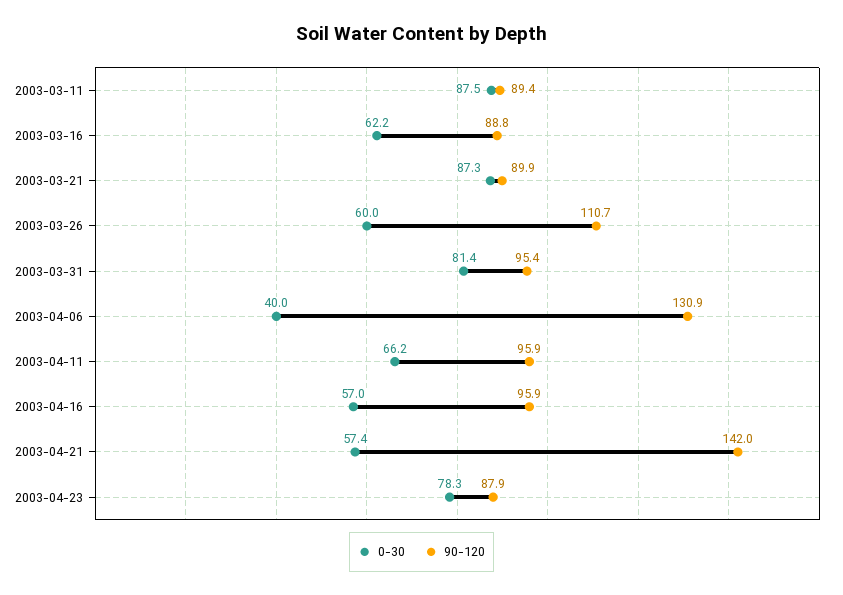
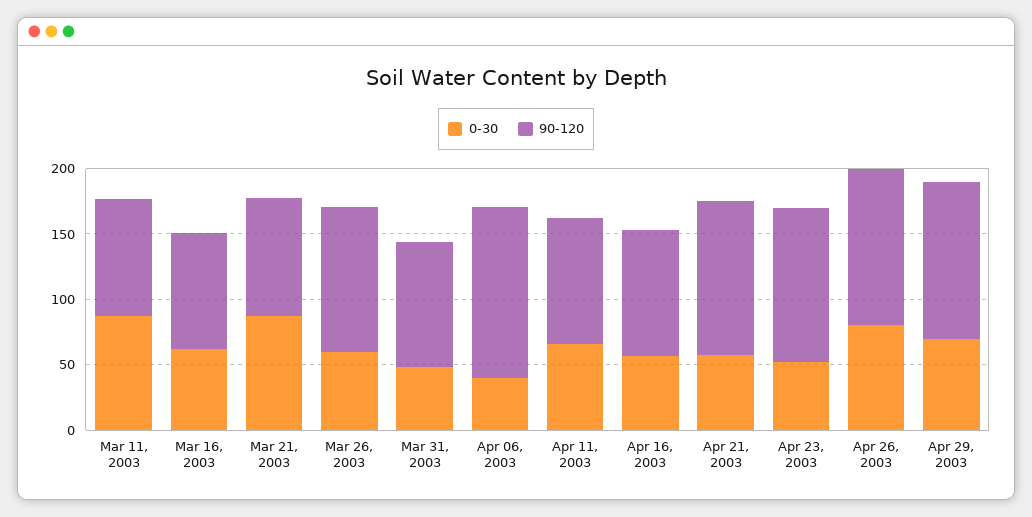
0-30, 2003-03-31: 81.4 -> 50
90-120, 2003-04-21: 142 -> 120
0-30, 2003-04-23: 78.3 -> 50
90-120, 2003-04-23: 87.9 -> 120
0-30, Apr 26, 2003: none -> 80
90-120, Apr 26, 2003: none -> 120
0-30, Apr 29, 2003: none -> 70
90-120, Apr 29, 2003: none -> 120

